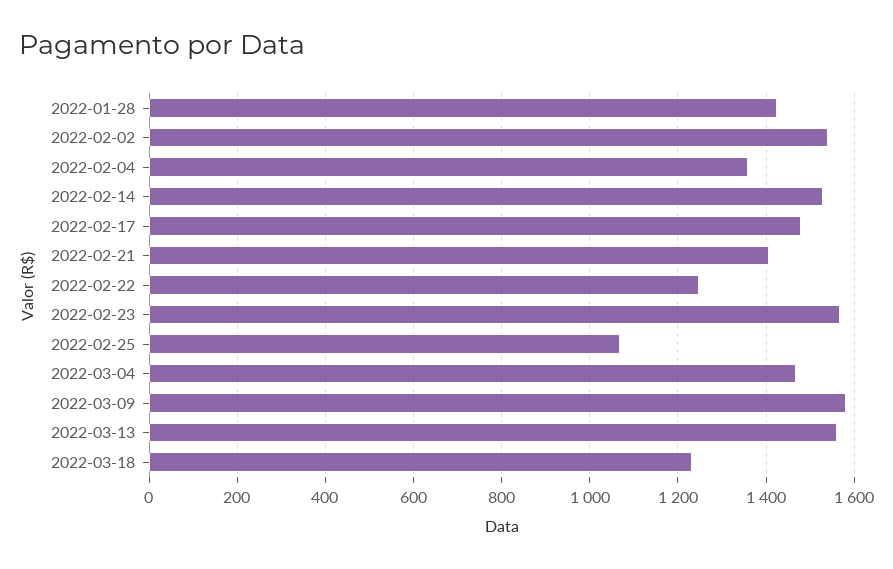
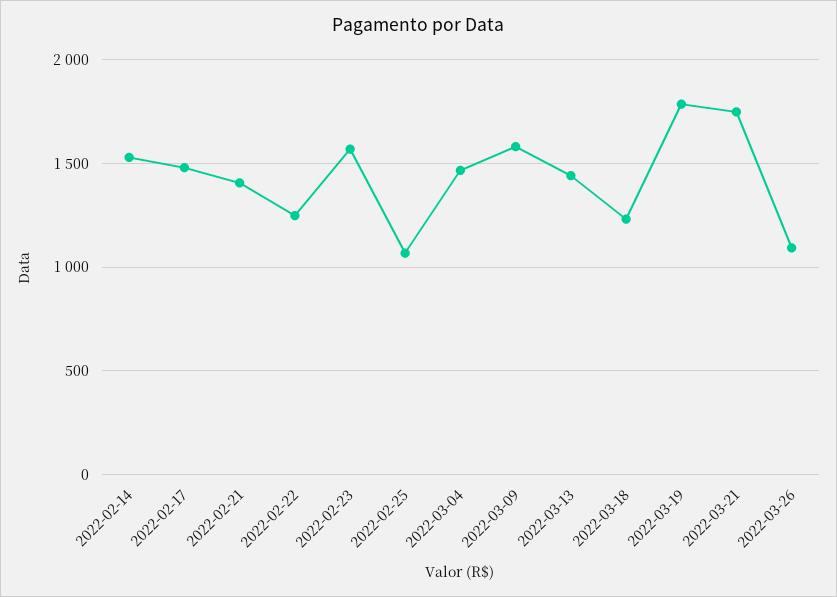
2022-01-28: 1420 -> none
2022-02-02: 1540 -> none
2022-02-04: 1360 -> none
2022-03-13: 1560 -> 1450
2022-03-19: none -> 1800
2022-03-21: none -> 1750
2022-03-26: none -> 1100

